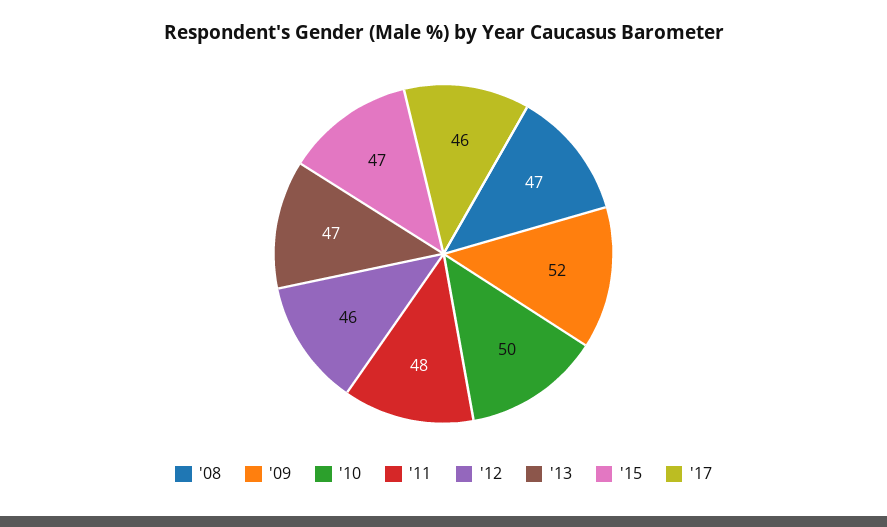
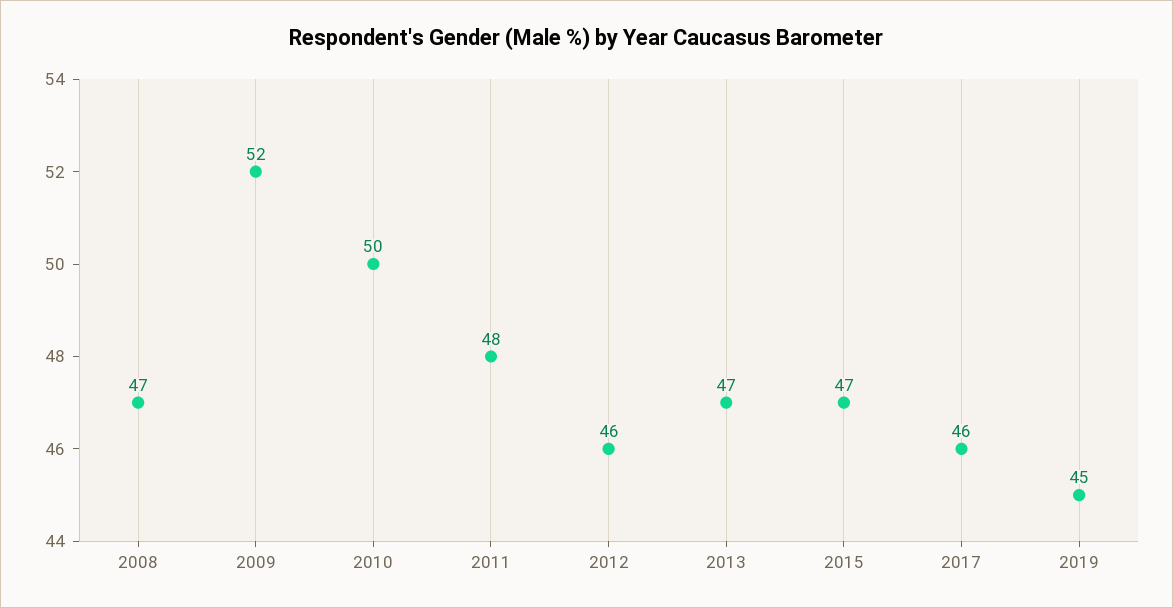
2019: none -> 45

